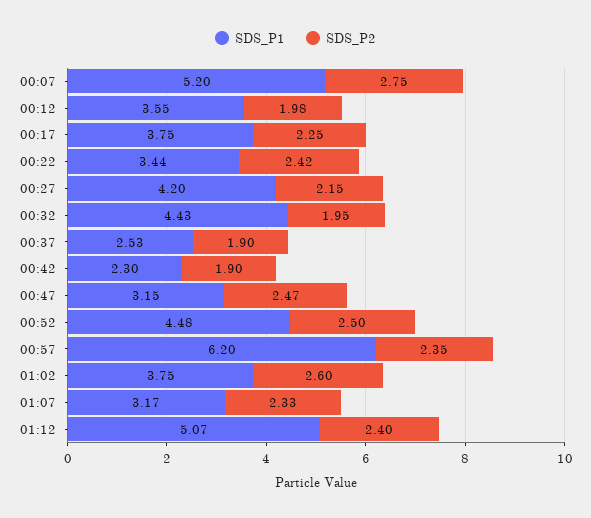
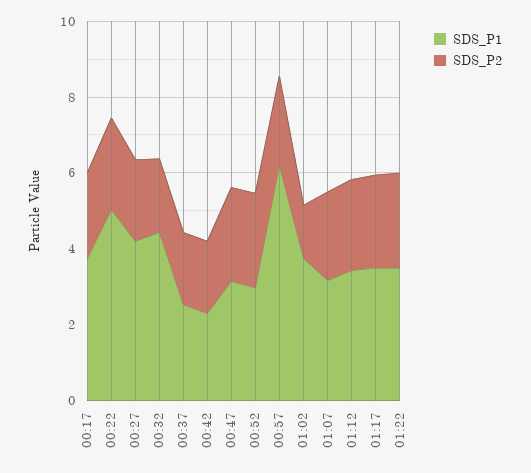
SDS_P1, 00:07: 5.2 -> none
SDS_P2, 00:07: 2.75 -> none
SDS_P1, 00:12: 3.55 -> none
SDS_P2, 00:12: 1.98 -> none
SDS_P1, 00:22: 3.44 -> 5
SDS_P1, 00:52: 4.48 -> 3
SDS_P2, 01:02: 2.6 -> 1.5
SDS_P1, 01:12: 5.07 -> 3.5
SDS_P1, 01:17: none -> 3.5
SDS_P2, 01:17: none -> 2.5
SDS_P1, 01:22: none -> 3.5
SDS_P2, 01:22: none -> 2.5

